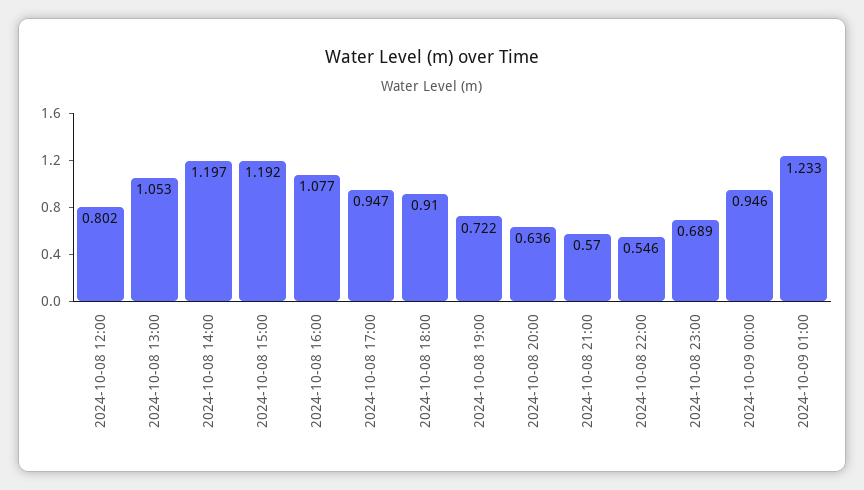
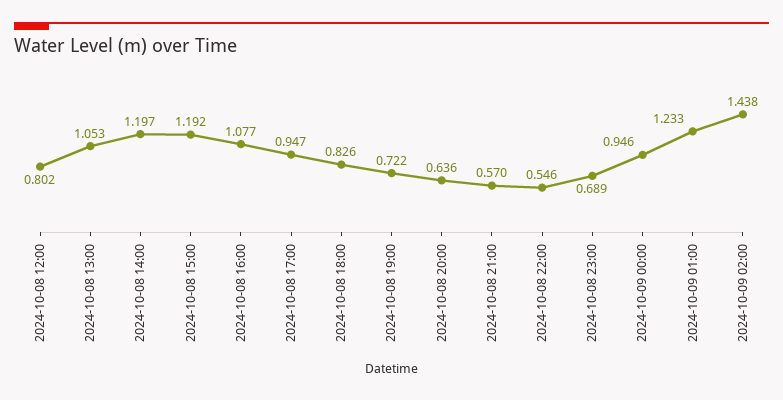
2024-10-08 18:00: 0.91 -> 0.826
2024-10-09 02:00: none -> 1.438

